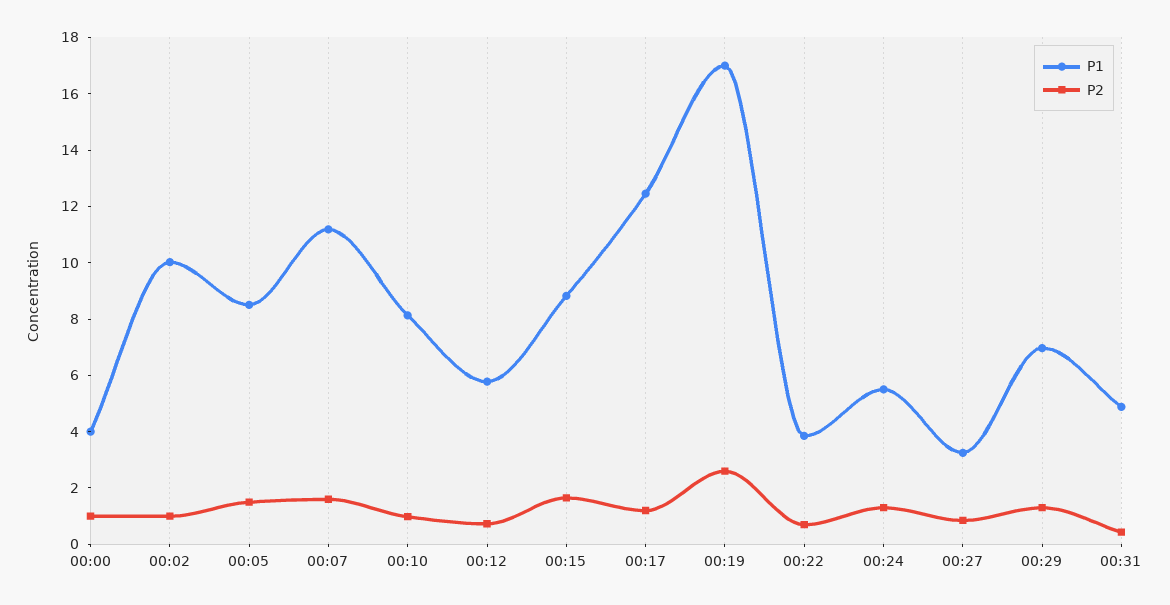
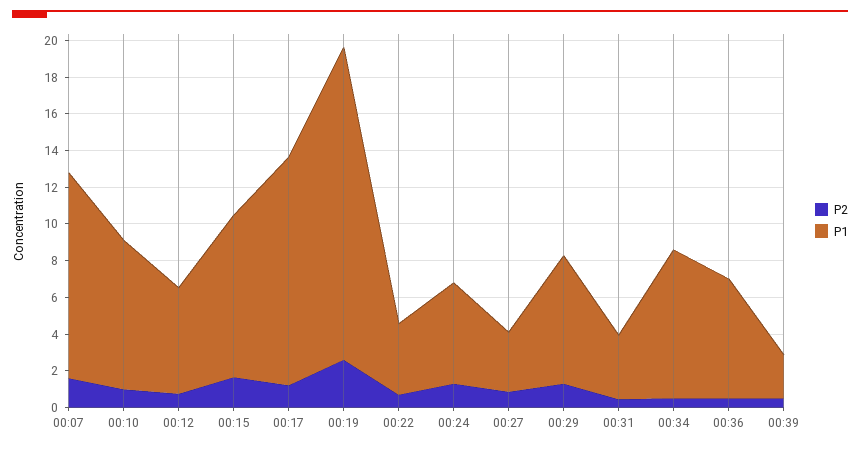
P1, 00:00: 4 -> none
P2, 00:00: 1 -> none
P1, 00:02: 10 -> none
P2, 00:02: 1 -> none
P1, 00:05: 8.5 -> none
P2, 00:05: 1.5 -> none
P1, 00:31: 5 -> 3.5
P2, 00:34: none -> 0.5
P1, 00:34: none -> 8
P2, 00:36: none -> 0.5
P1, 00:36: none -> 6.5
P2, 00:39: none -> 0.5
P1, 00:39: none -> 2.5

